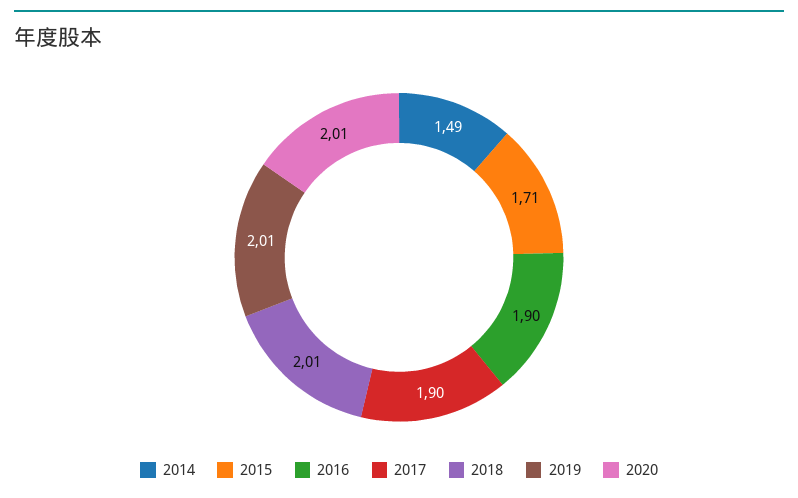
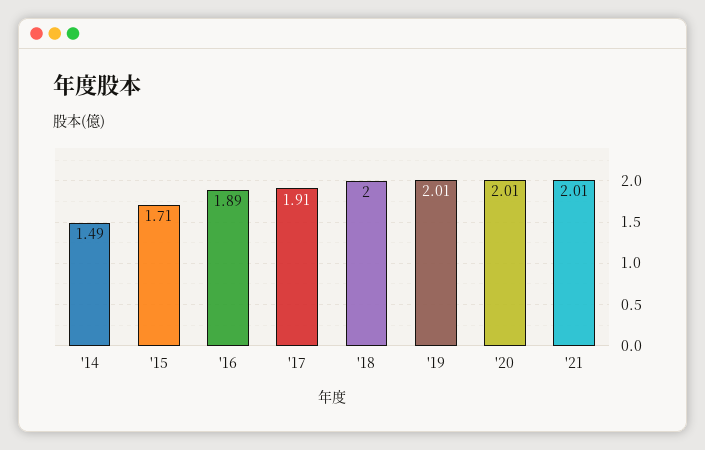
2016: 1.9 -> 1.89
2017: 1.9 -> 1.91
2018: 2.01 -> 2
'21: none -> 2.01

